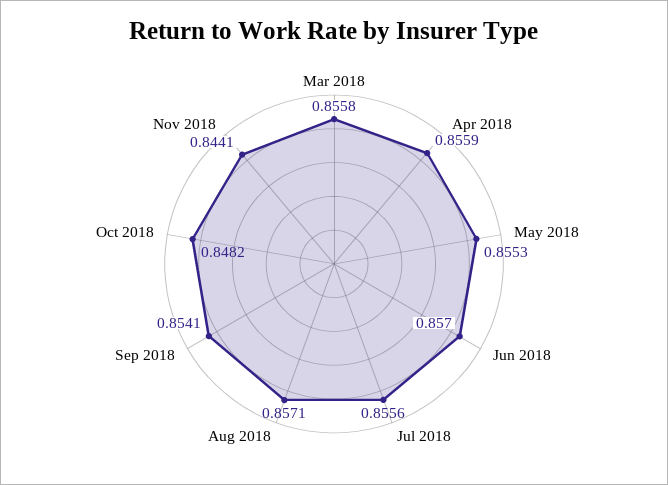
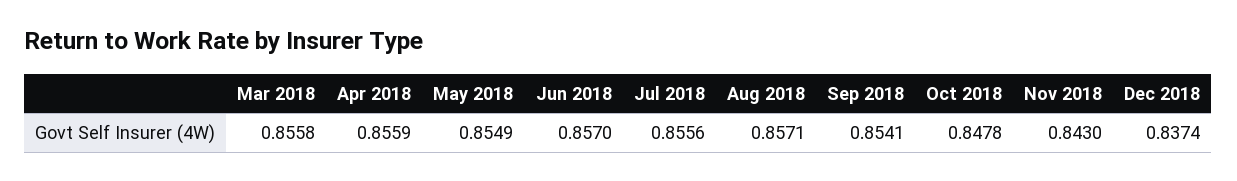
May 2018: 0.8553 -> 0.8549
Oct 2018: 0.8482 -> 0.8478
Nov 2018: 0.8441 -> 0.843
Dec 2018: none -> 0.8374

